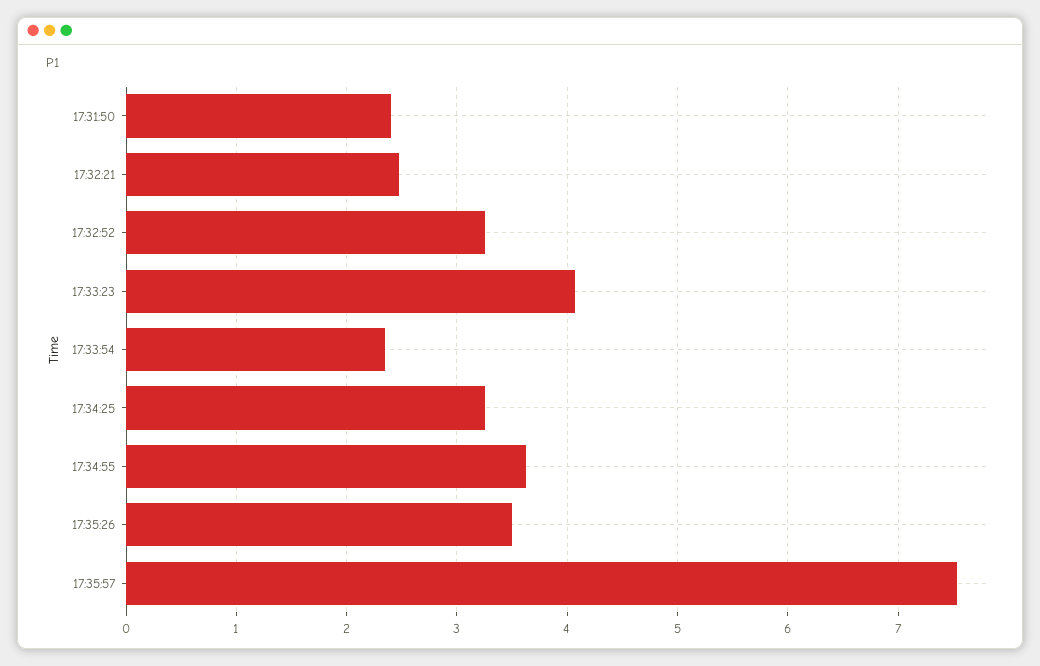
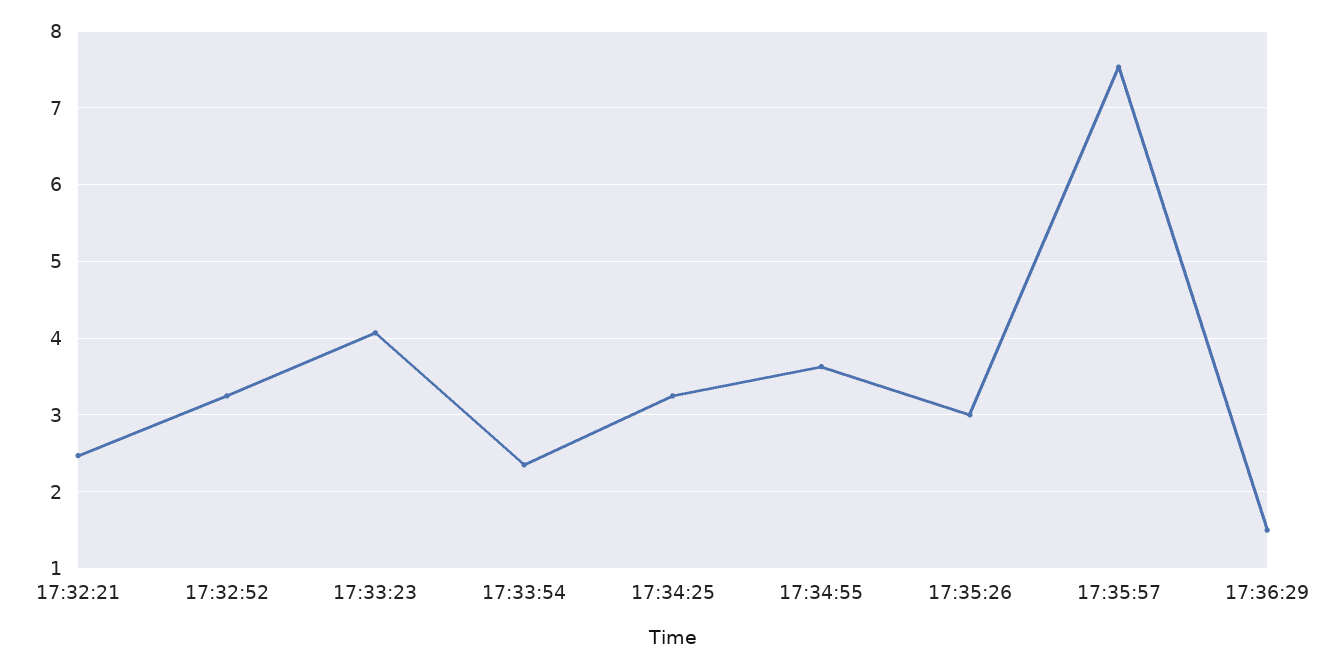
17:31:50: 2.4 -> none
17:35:26: 3.5 -> 3
17:36:29: none -> 1.5

